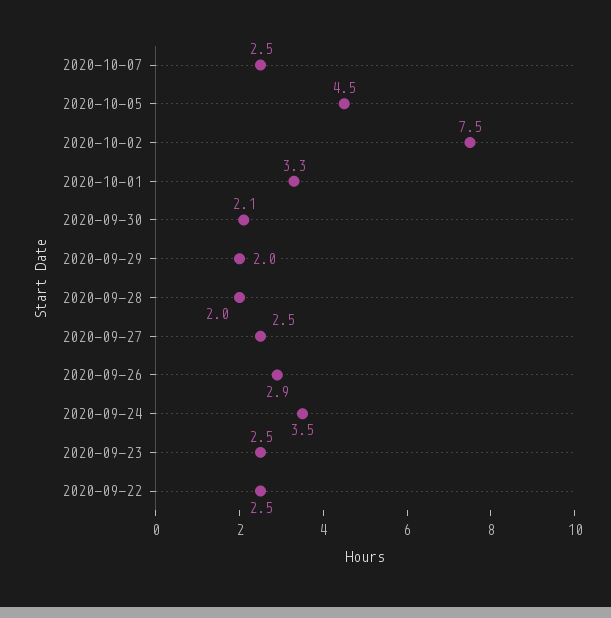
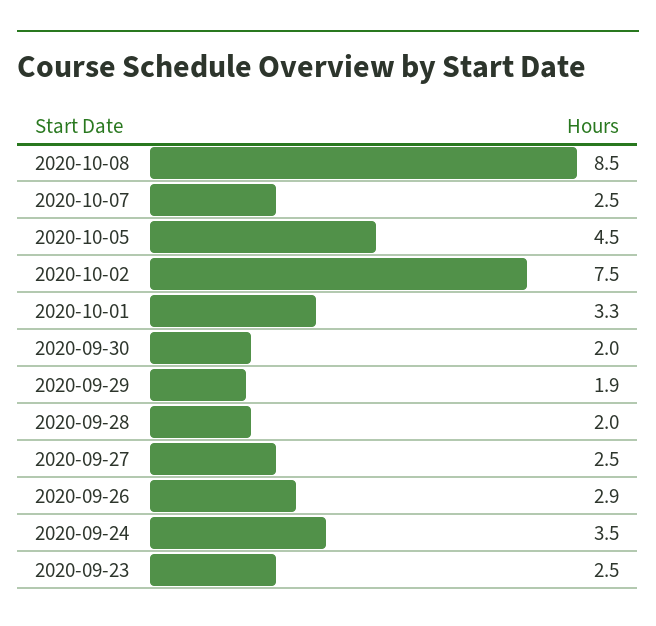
2020-09-30: 2.1 -> 2
2020-09-29: 2 -> 1.9
2020-09-22: 2.5 -> none
2020-10-08: none -> 8.5

